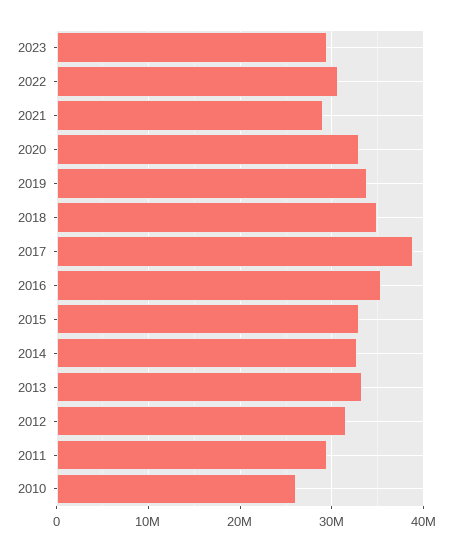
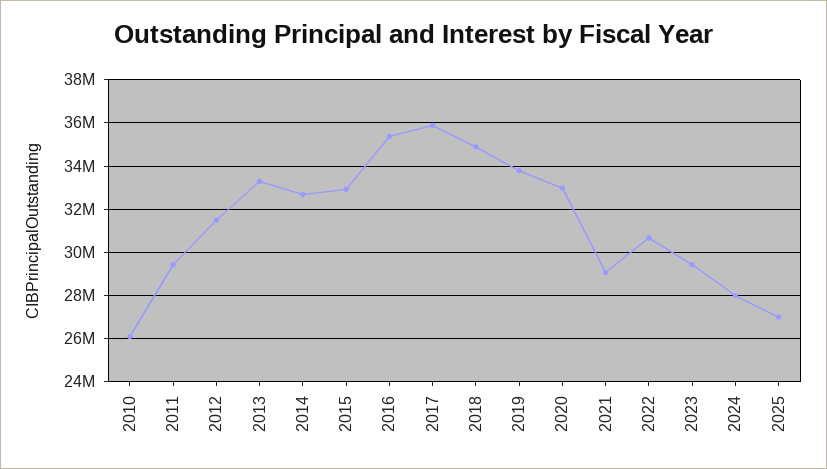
2017: 39000000 -> 36000000
2024: none -> 28000000
2025: none -> 27000000

